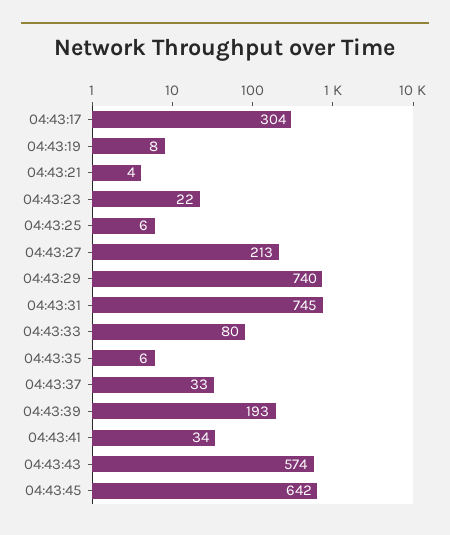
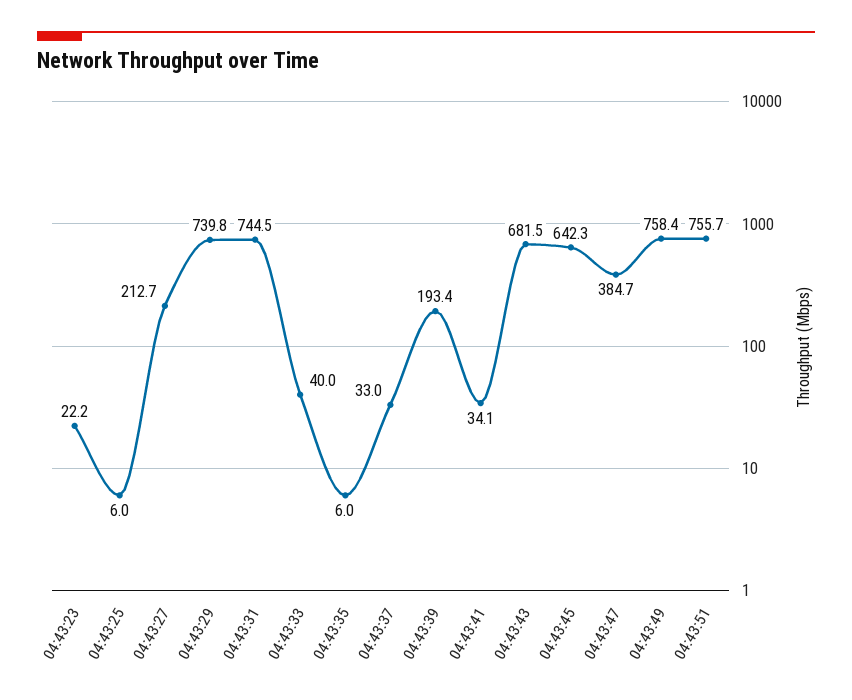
04:43:17: 304 -> none
04:43:19: 8 -> none
04:43:21: 4 -> none
04:43:33: 80 -> 40
04:43:43: 574 -> 681.5
04:43:47: none -> 384.7
04:43:49: none -> 758.4
04:43:51: none -> 755.7

